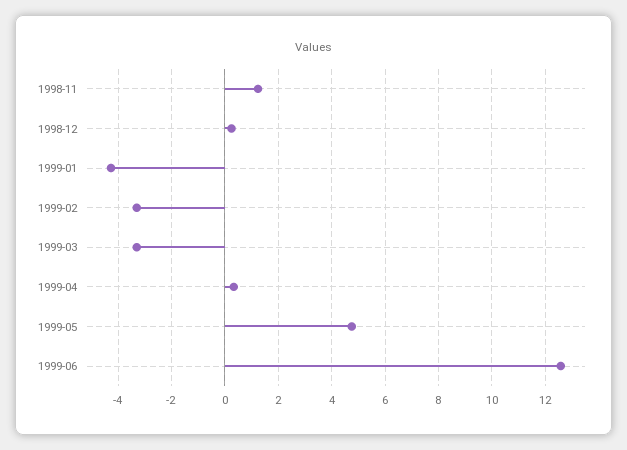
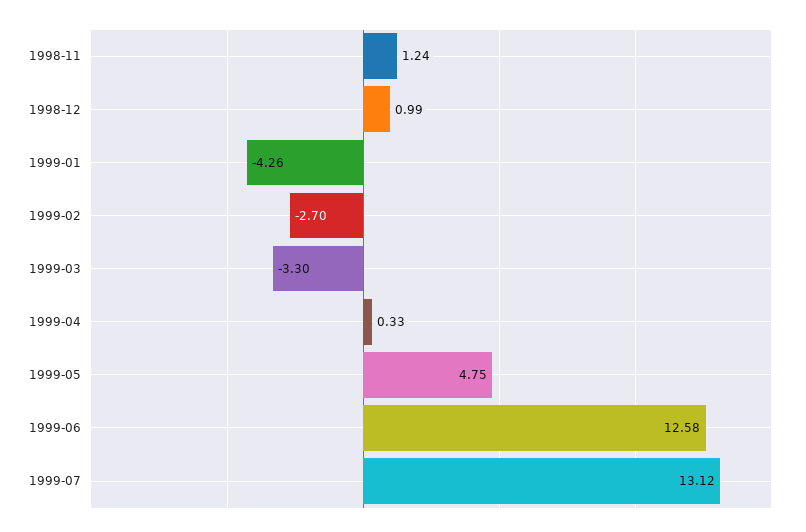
1998-12: 0.25 -> 0.99
1999-02: -3.25 -> -2.7
1999-07: none -> 13.12

